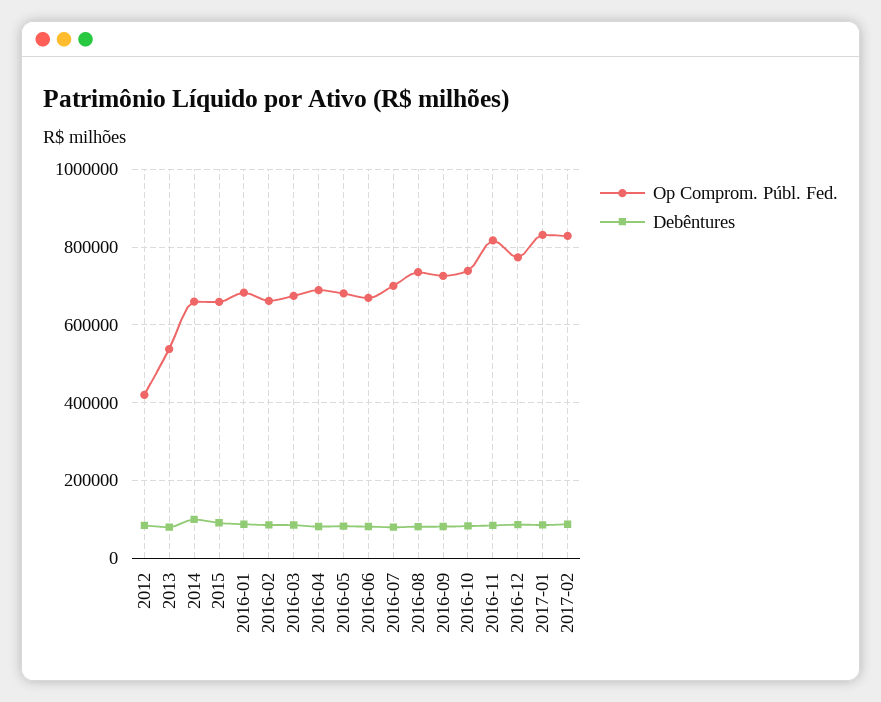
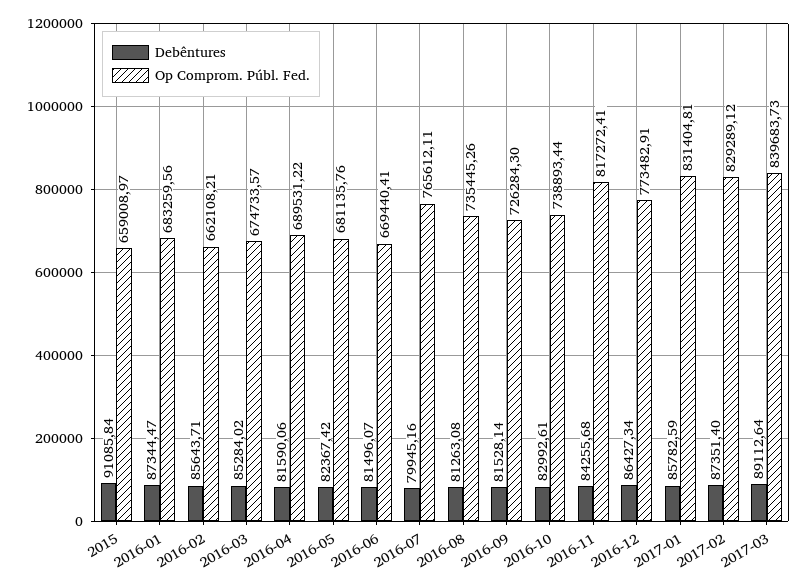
Op Comprom. Públ. Fed., 2012: 420000 -> none
Debêntures, 2012: 80000 -> none
Op Comprom. Públ. Fed., 2013: 540000 -> none
Debêntures, 2013: 80000 -> none
Op Comprom. Públ. Fed., 2014: 660000 -> none
Debêntures, 2014: 100000 -> none
Op Comprom. Públ. Fed., 2016-07: 700000 -> 765612.11
Debêntures, 2017-03: none -> 89112.64
Op Comprom. Públ. Fed., 2017-03: none -> 839683.73

